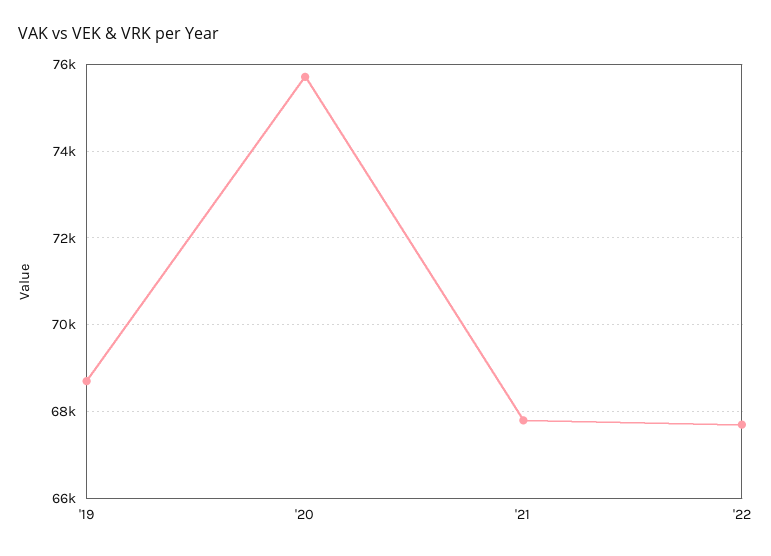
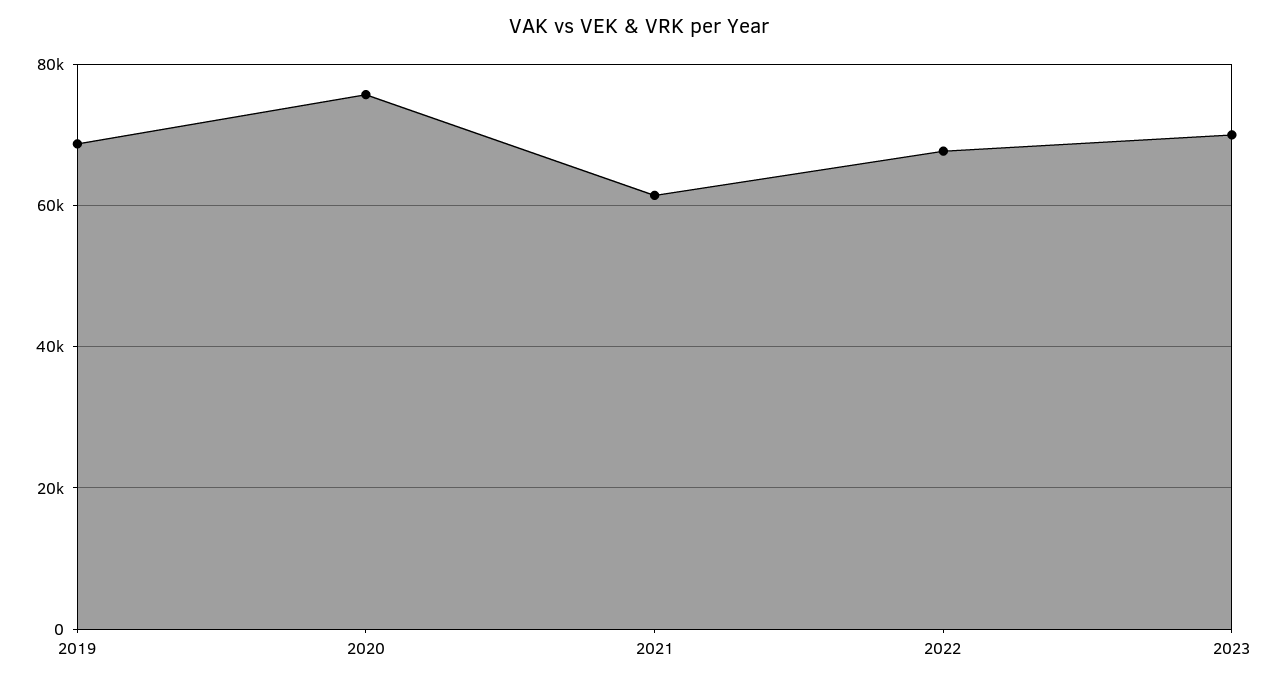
'21: 67800 -> 62000
2023: none -> 70000

